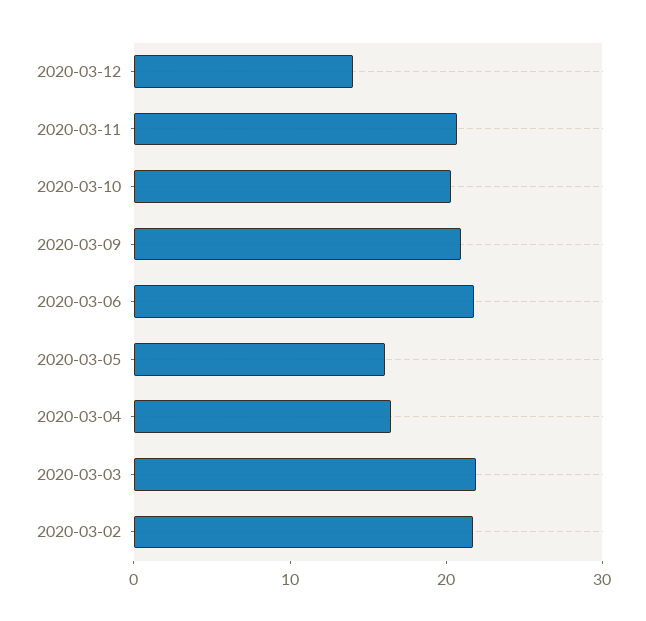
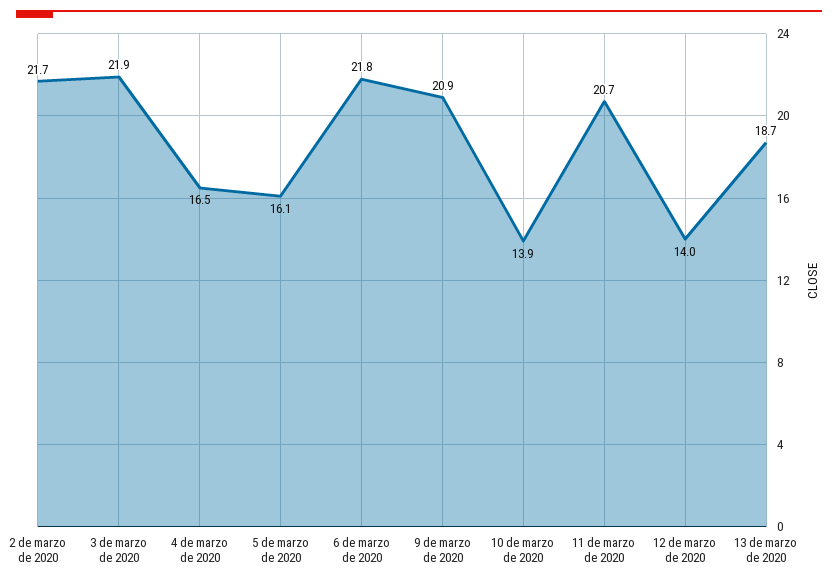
2020-03-10: 20 -> 13.9
13 de marzo de 2020: none -> 18.7

